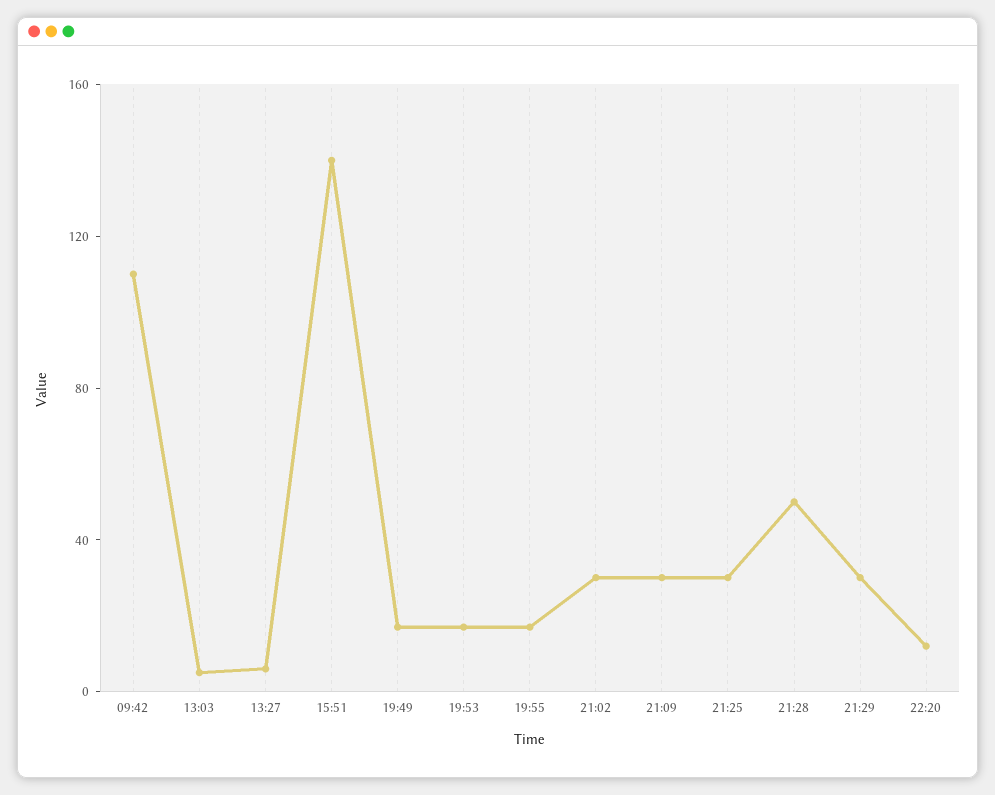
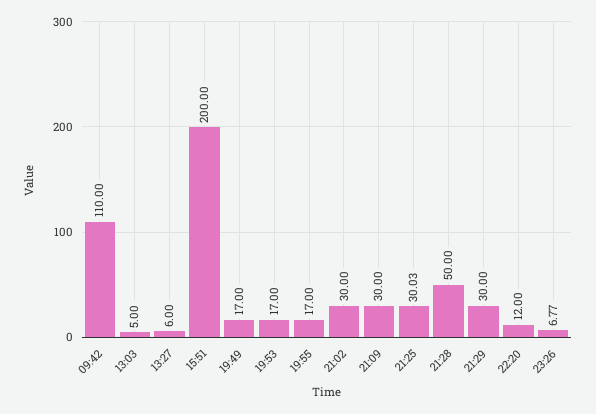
15:51: 140 -> 200
23:26: none -> 6.77

